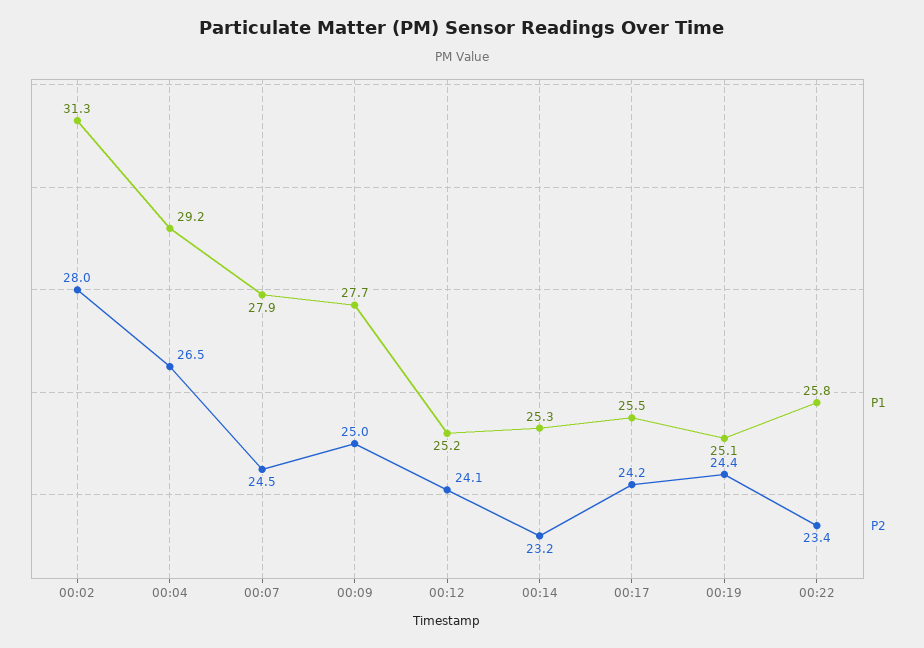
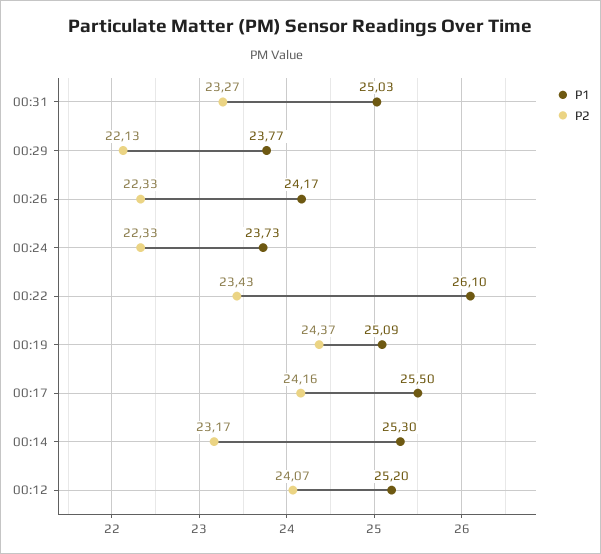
P1, 00:02: 31.3 -> none
P2, 00:02: 28 -> none
P1, 00:04: 29.2 -> none
P2, 00:04: 26.5 -> none
P1, 00:07: 27.9 -> none
P2, 00:07: 24.5 -> none
P1, 00:09: 27.7 -> none
P2, 00:09: 25 -> none
P1, 00:22: 25.8 -> 26.1
P1, 00:31: none -> 25.03
P2, 00:31: none -> 23.27
P1, 00:29: none -> 23.77
P2, 00:29: none -> 22.13
P1, 00:26: none -> 24.17
P2, 00:26: none -> 22.33
P1, 00:24: none -> 23.73
P2, 00:24: none -> 22.33

